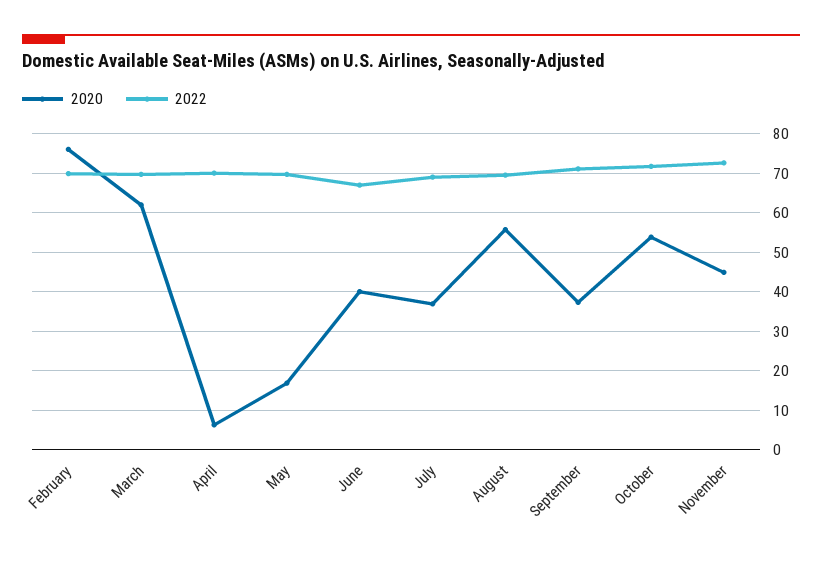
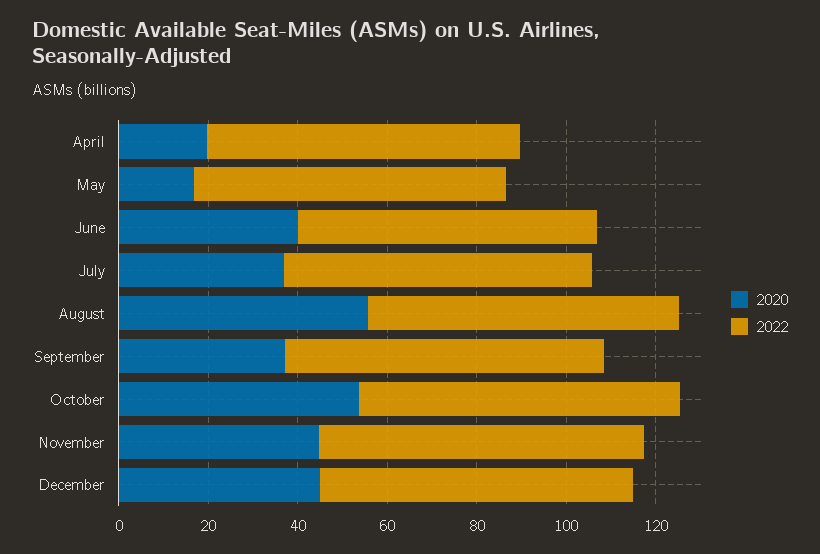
2020, February: 76 -> none
2022, February: 70 -> none
2020, March: 62 -> none
2022, March: 70 -> none
2020, April: 6 -> 20
2020, December: none -> 45
2022, December: none -> 70

